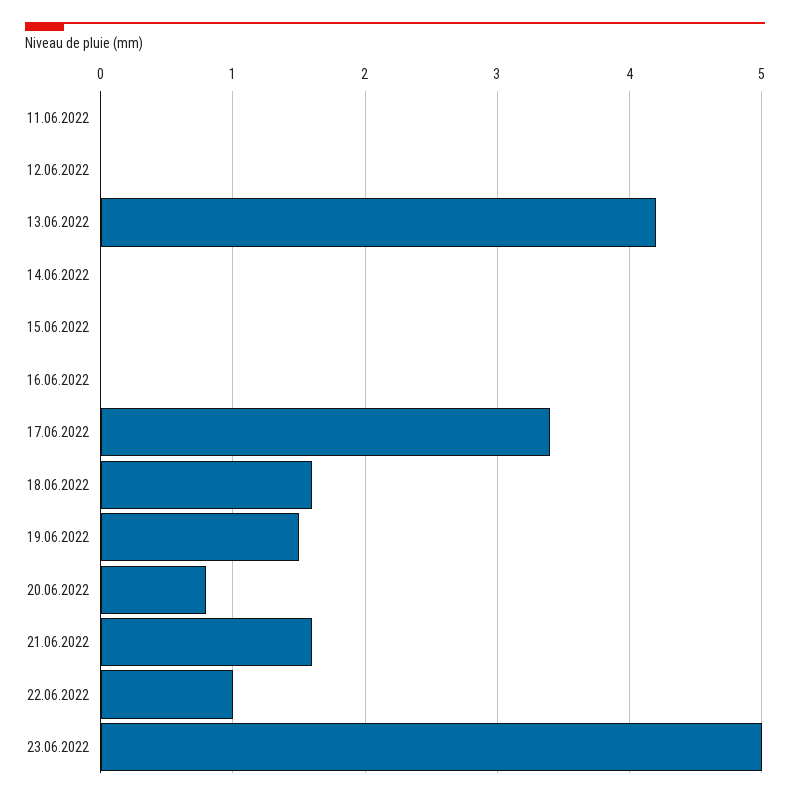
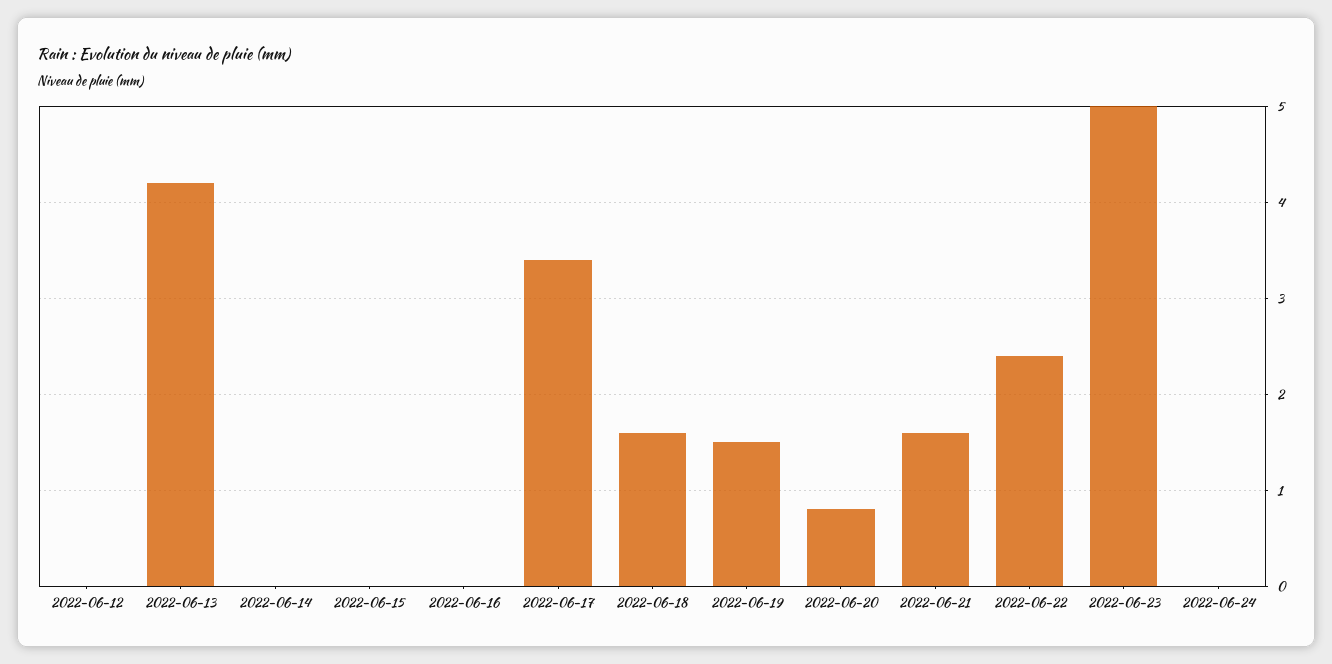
11.06.2022: 0 -> none
22.06.2022: 1 -> 2.4
2022-06-24: none -> 0

